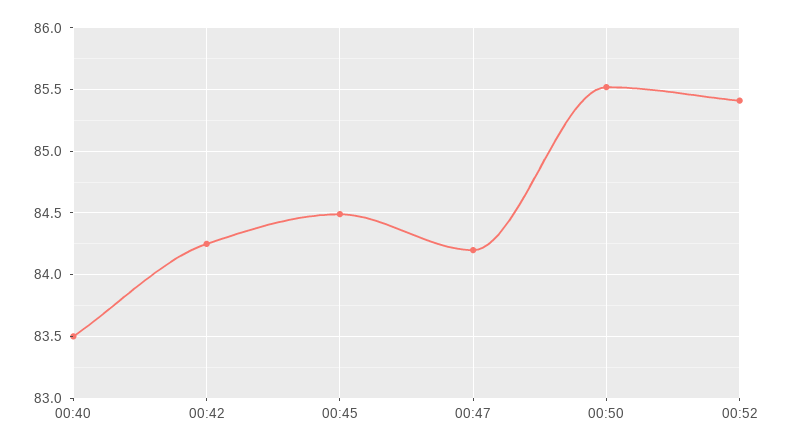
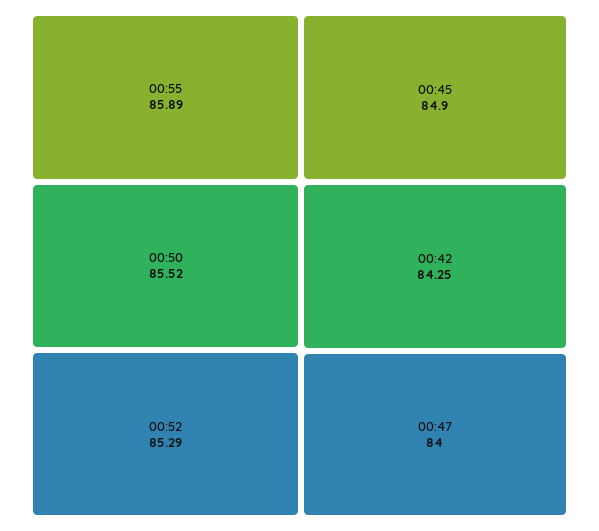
00:40: 83.5 -> none
00:45: 84.5 -> 84.9
00:47: 84.2 -> 84
00:52: 85.4 -> 85.29
00:55: none -> 85.89

